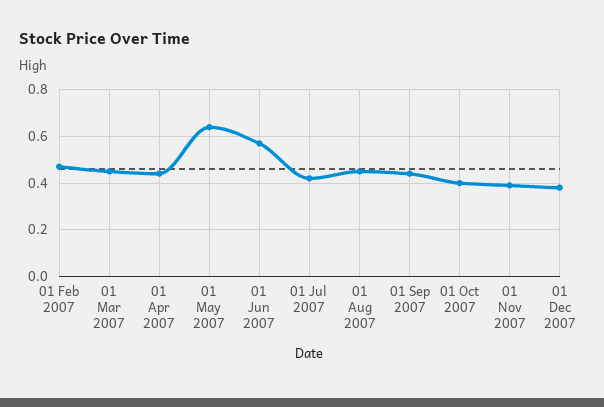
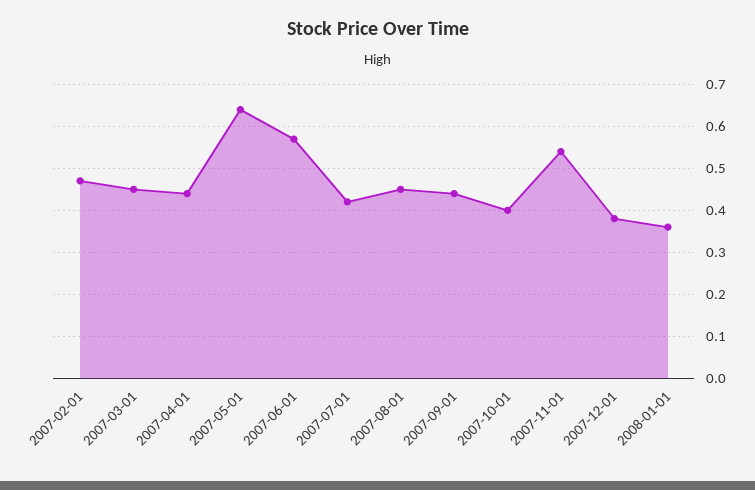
01 Nov 2007: 0.4 -> 0.55
2008-01-01: none -> 0.35

